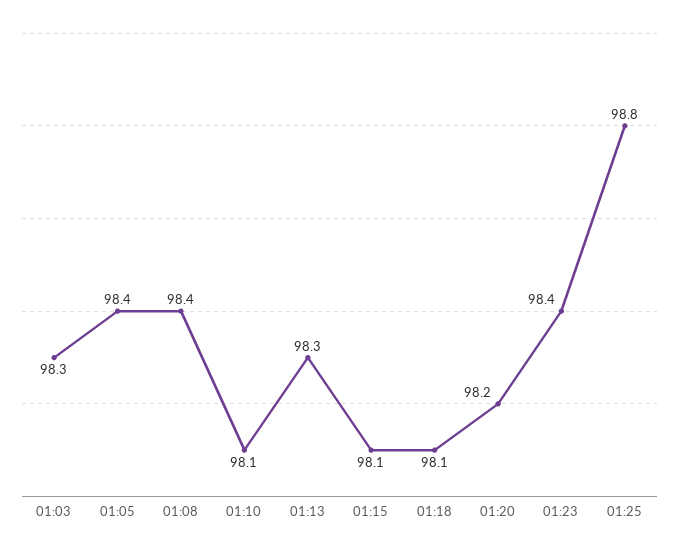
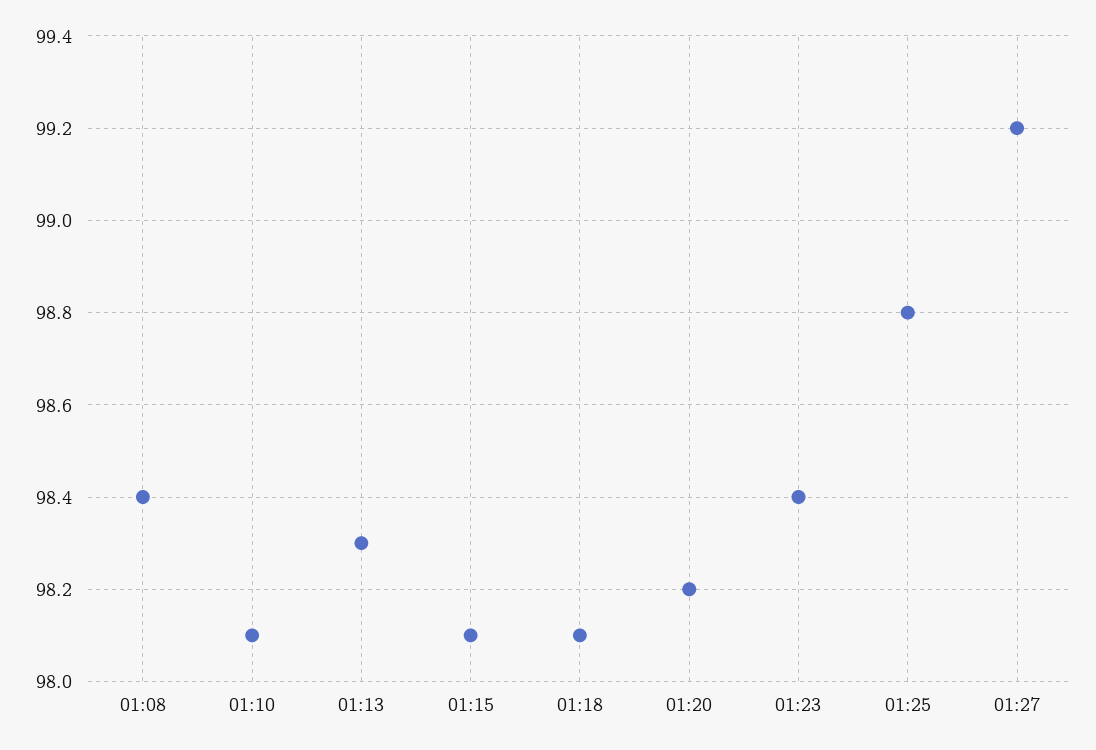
01:03: 98.3 -> none
01:05: 98.4 -> none
01:27: none -> 99.2

